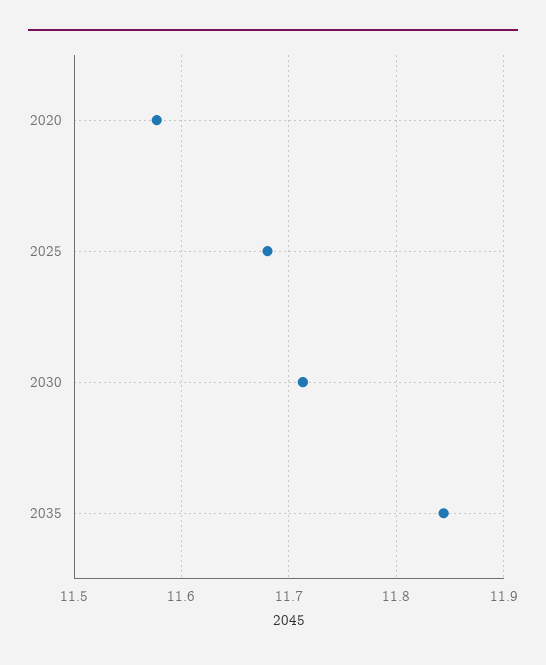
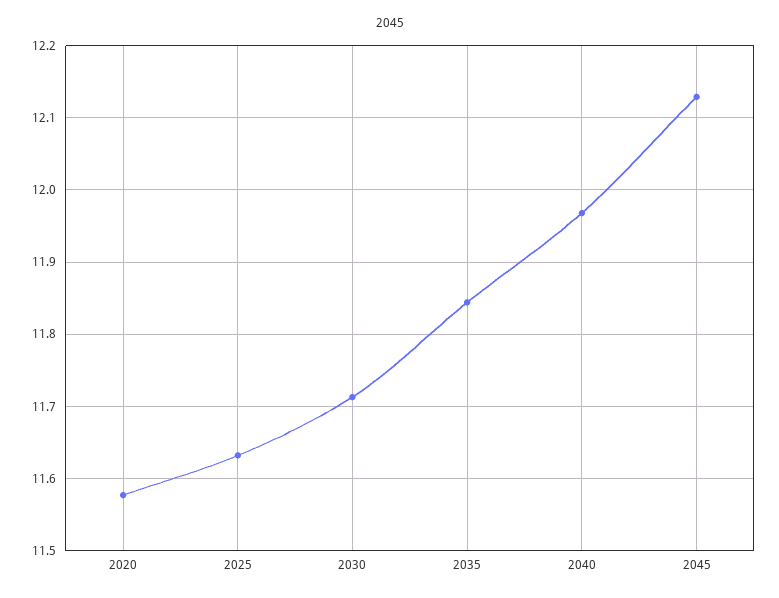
2025: 11.68 -> 11.63
2040: none -> 11.97
2045: none -> 12.13

